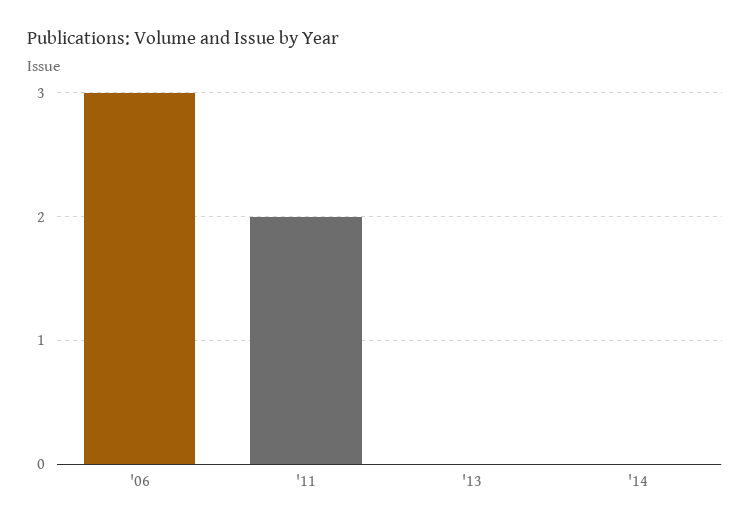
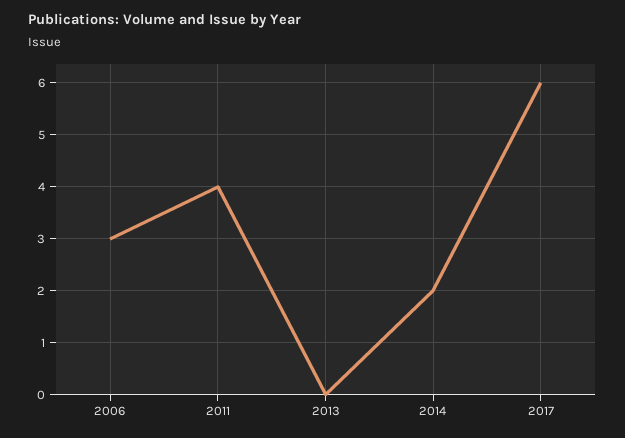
'11: 2 -> 4
'14: 0 -> 2
2017: none -> 6

